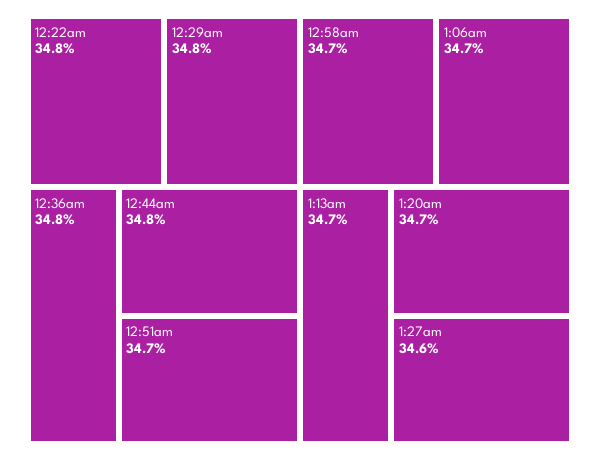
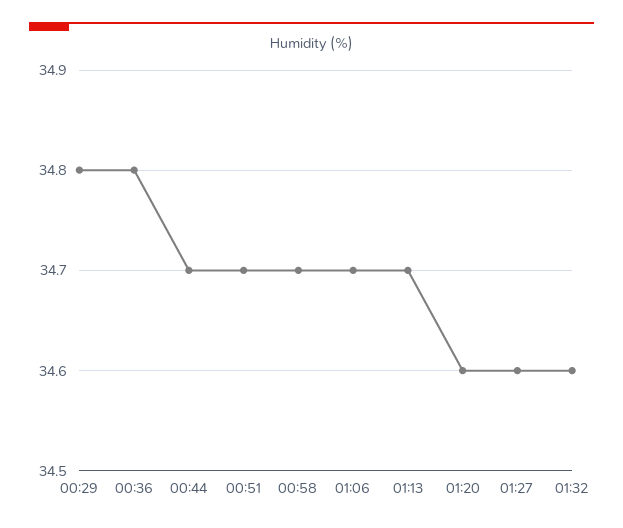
12:22am: 34.8 -> none
12:44am: 34.8 -> 34.7
1:20am: 34.7 -> 34.6
01:32: none -> 34.6

